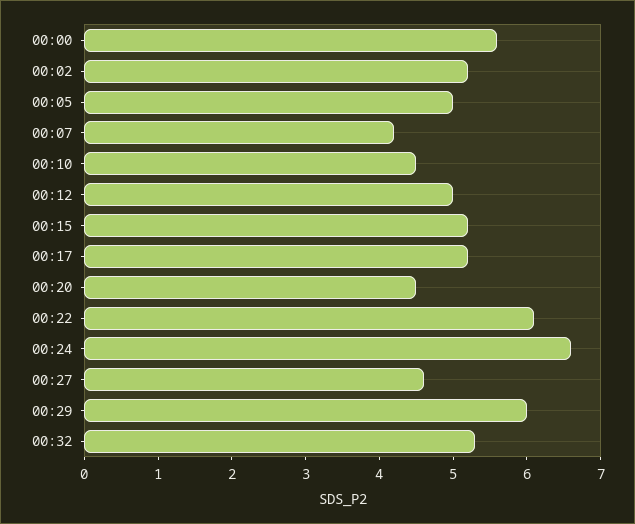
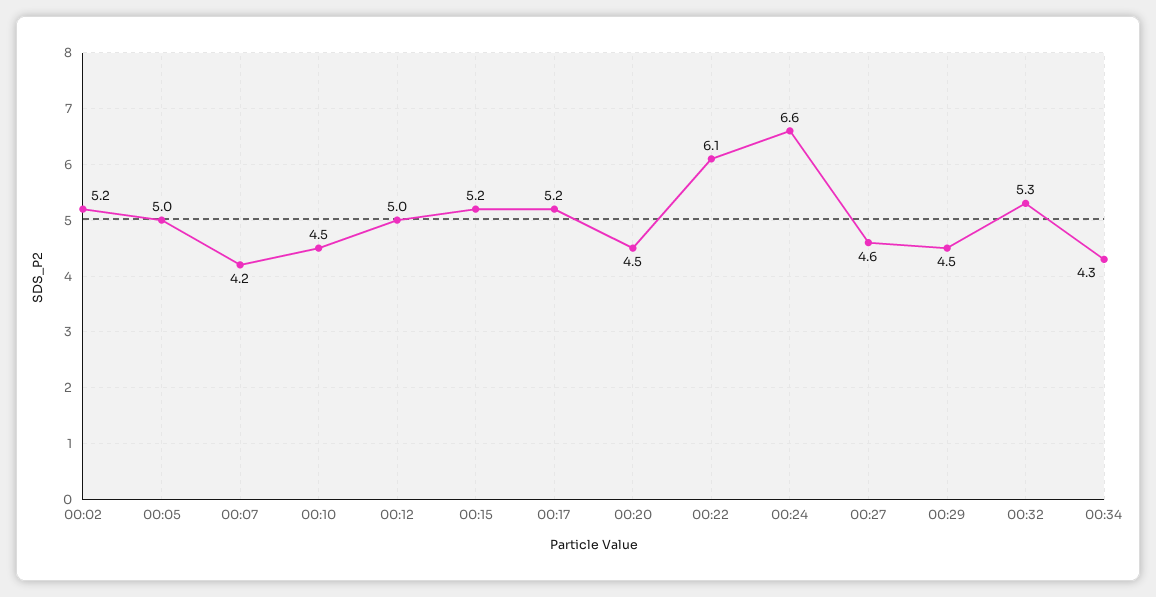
00:00: 5.5 -> none
00:29: 6 -> 4.5
00:34: none -> 4.3

